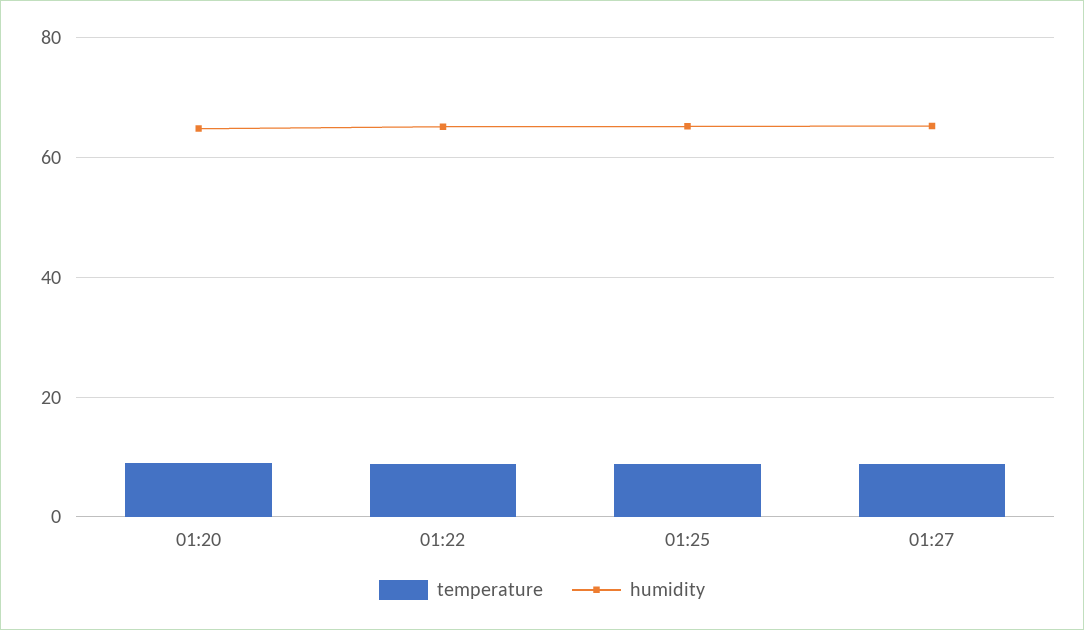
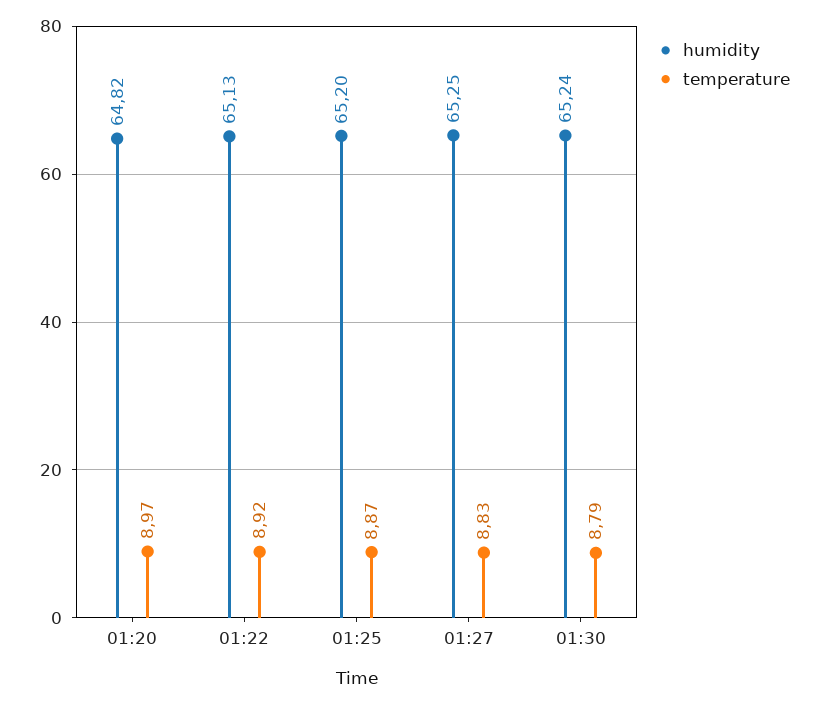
humidity, 01:30: none -> 65.24
temperature, 01:30: none -> 8.79

